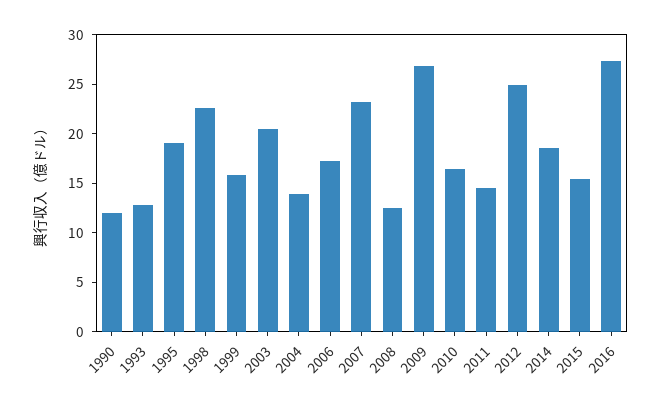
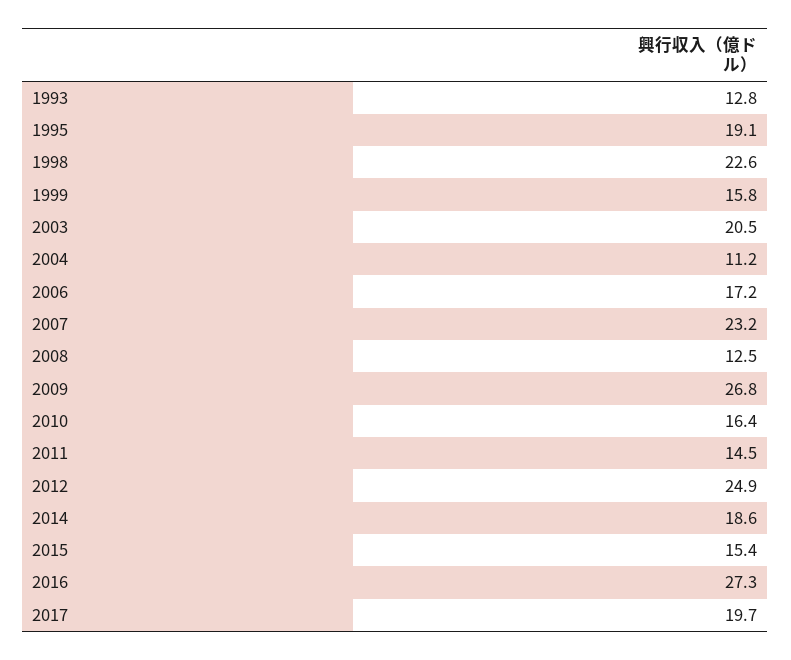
1990: 12 -> none
2004: 14 -> 11.2
2017: none -> 19.7

